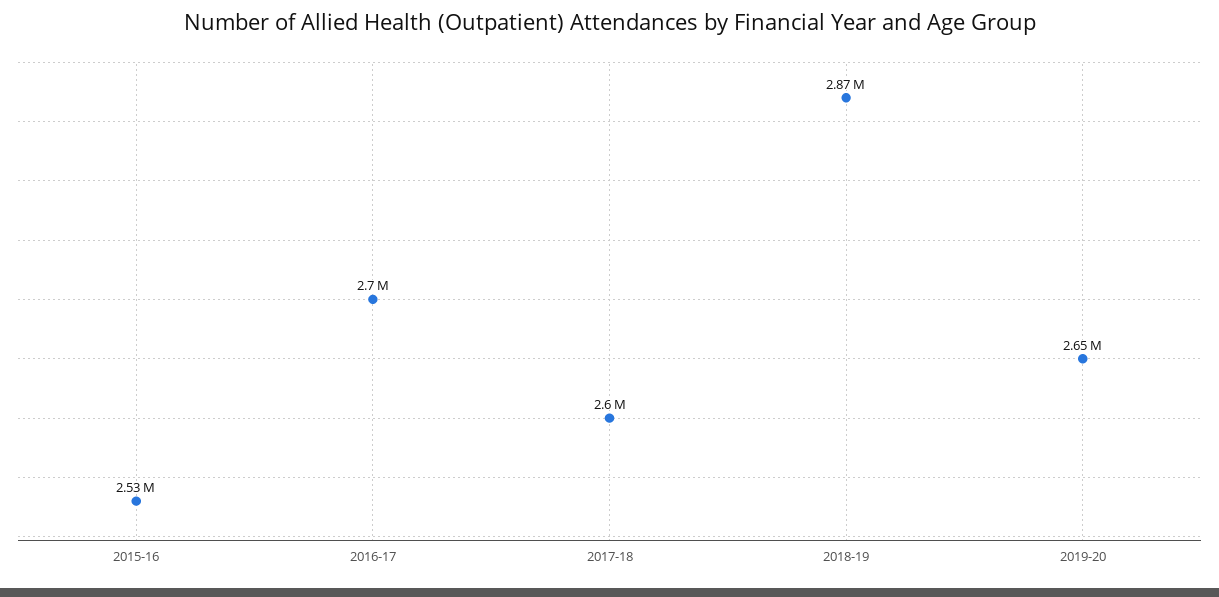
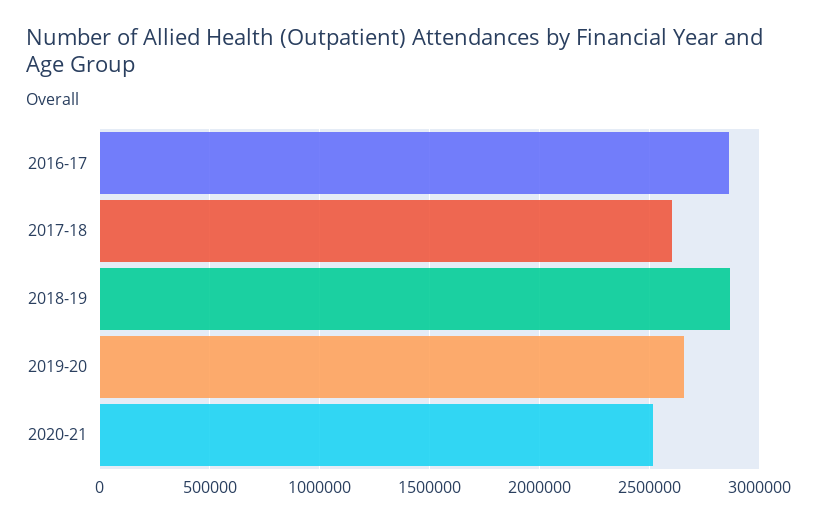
2015-16: 2530000 -> none
2016-17: 2700000 -> 2850000
2020-21: none -> 2500000

